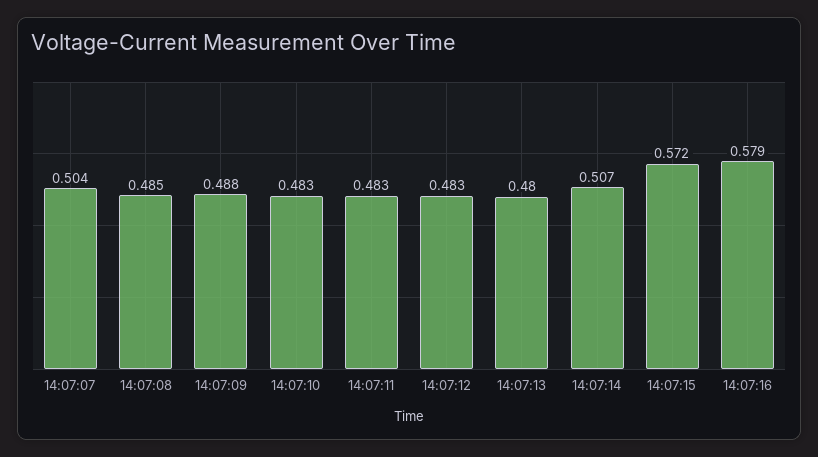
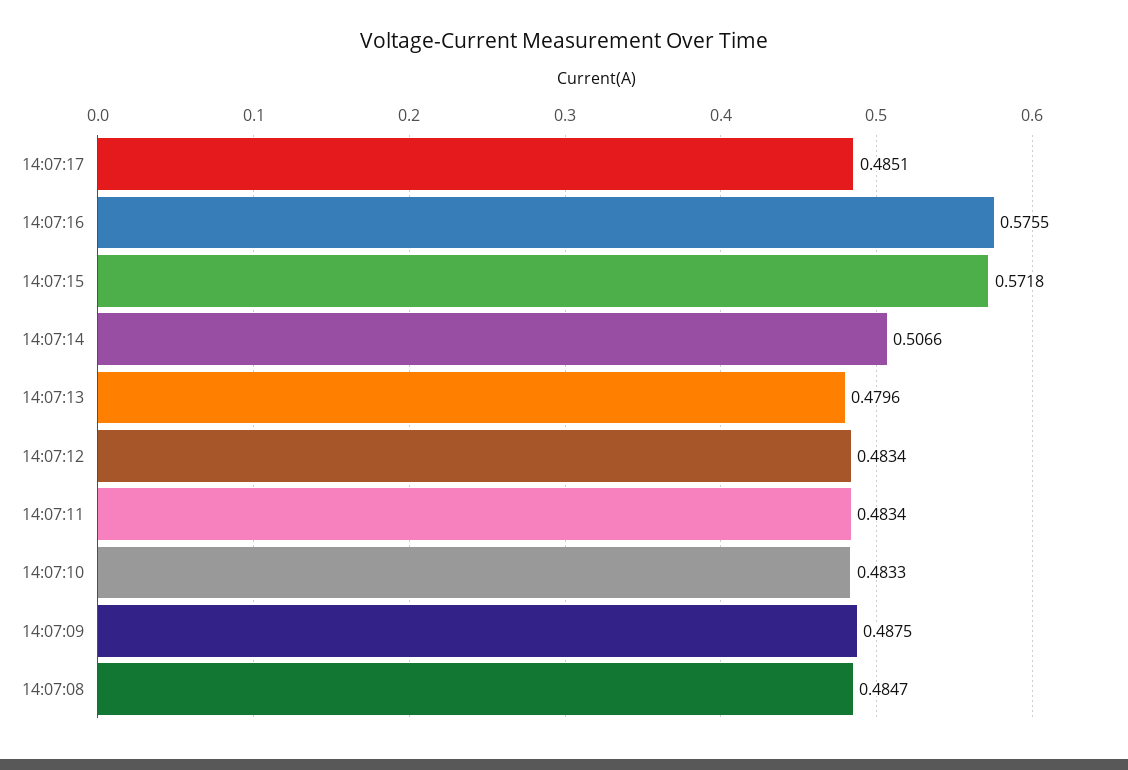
14:07:07: 0.504 -> none
14:07:16: 0.579 -> 0.5755
14:07:17: none -> 0.4851

